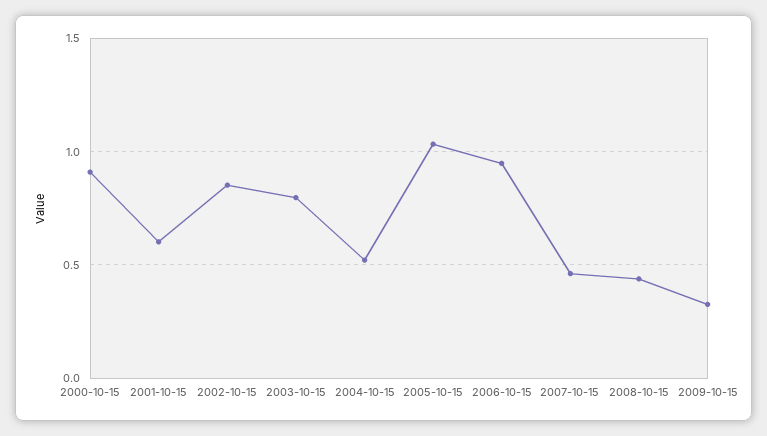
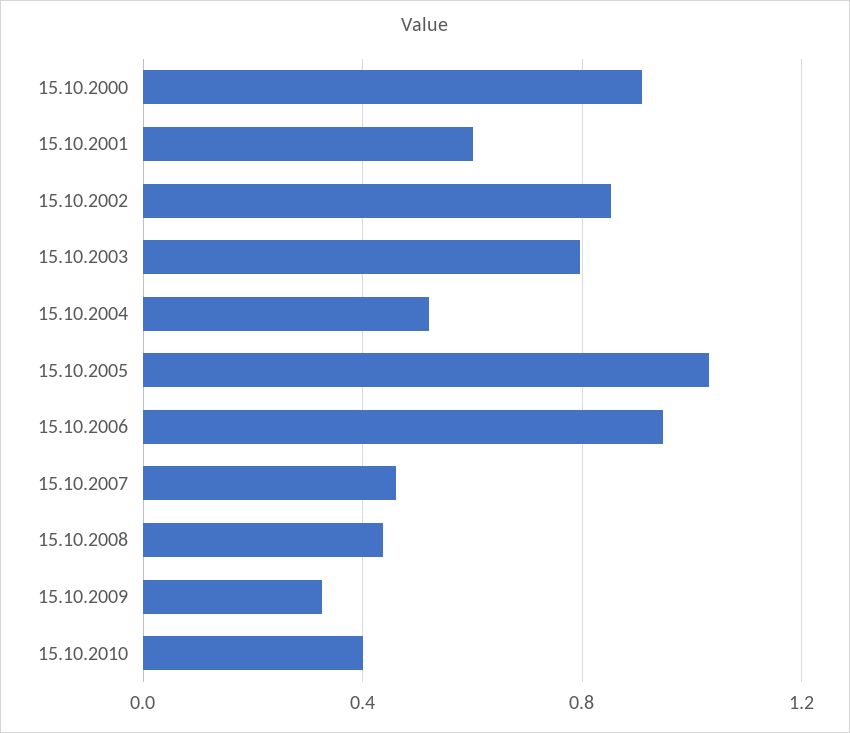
15.10.2010: none -> 0.4

